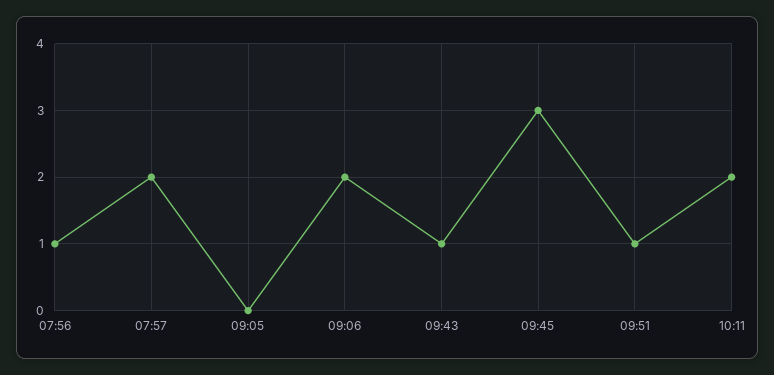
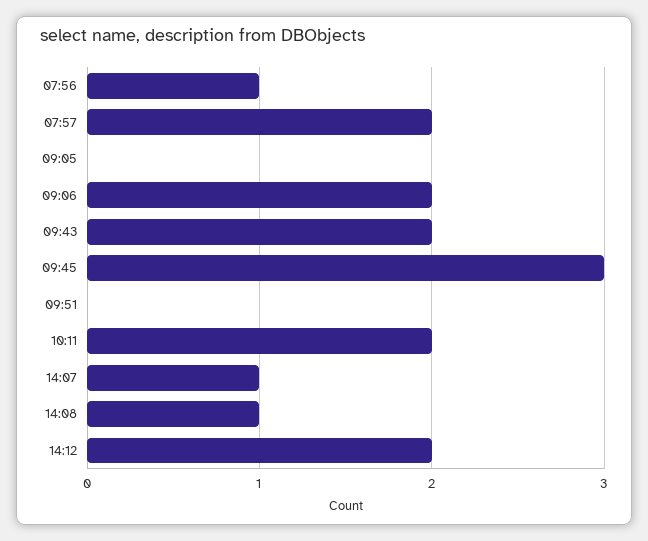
09:43: 1 -> 2
09:51: 1 -> 0
14:07: none -> 1
14:08: none -> 1
14:12: none -> 2

